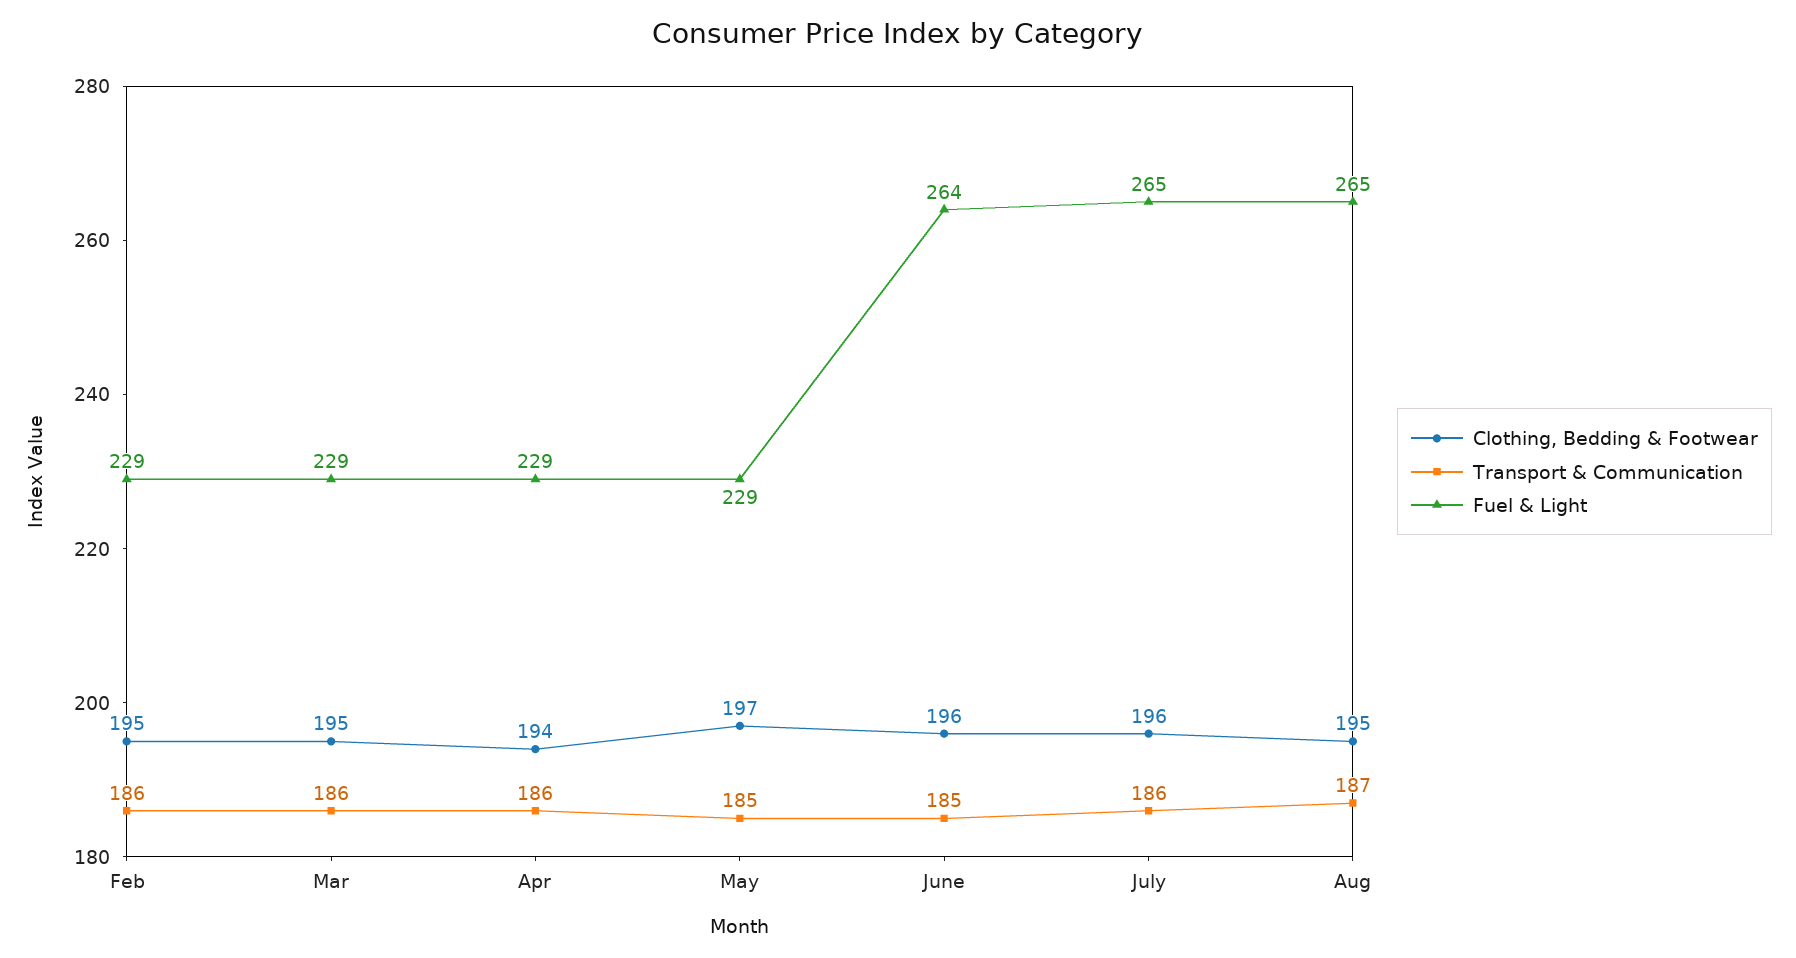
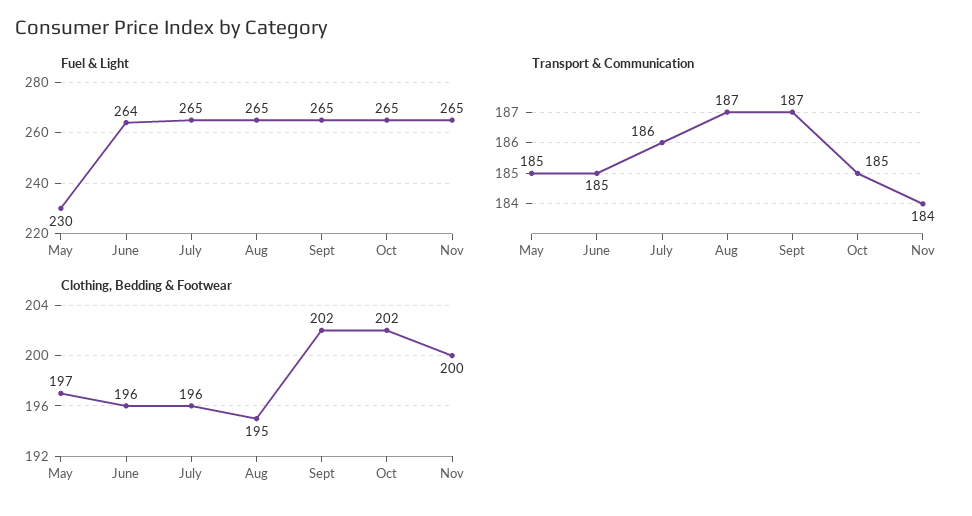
Clothing, Bedding & Footwear, Feb: 195 -> none
Transport & Communication, Feb: 186 -> none
Fuel & Light, Feb: 229 -> none
Clothing, Bedding & Footwear, Mar: 195 -> none
Transport & Communication, Mar: 186 -> none
Fuel & Light, Mar: 229 -> none
Clothing, Bedding & Footwear, Apr: 194 -> none
Transport & Communication, Apr: 186 -> none
Fuel & Light, Apr: 229 -> none
Fuel & Light, May: 229 -> 230
Fuel & Light, Sept: none -> 265
Fuel & Light, Oct: none -> 265
Fuel & Light, Nov: none -> 265
Transport & Communication, Sept: none -> 187
Transport & Communication, Oct: none -> 185
Transport & Communication, Nov: none -> 184
Clothing, Bedding & Footwear, Sept: none -> 202
Clothing, Bedding & Footwear, Oct: none -> 202
Clothing, Bedding & Footwear, Nov: none -> 200

